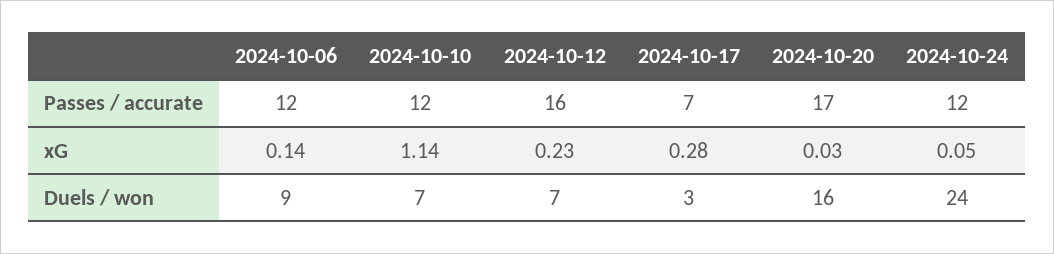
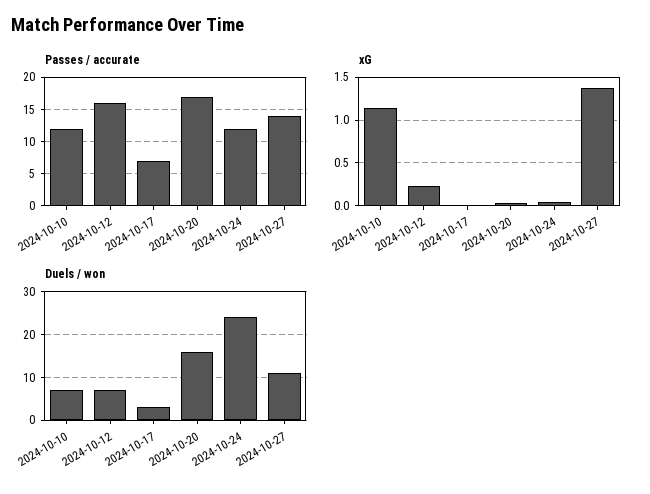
Passes / accurate, 2024-10-06: 12 -> none
xG, 2024-10-06: 0.14 -> none
xG, 2024-10-17: 0.28 -> 0
Duels / won, 2024-10-06: 9 -> none
Passes / accurate, 2024-10-27: none -> 14
xG, 2024-10-27: none -> 1.4
Duels / won, 2024-10-27: none -> 10

